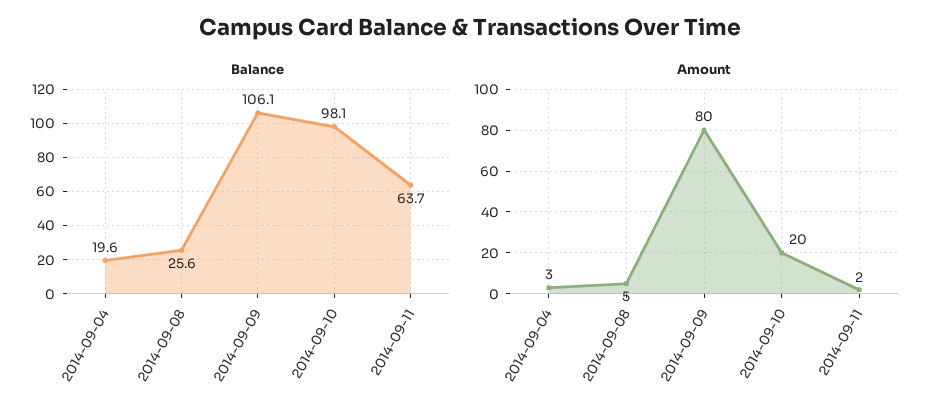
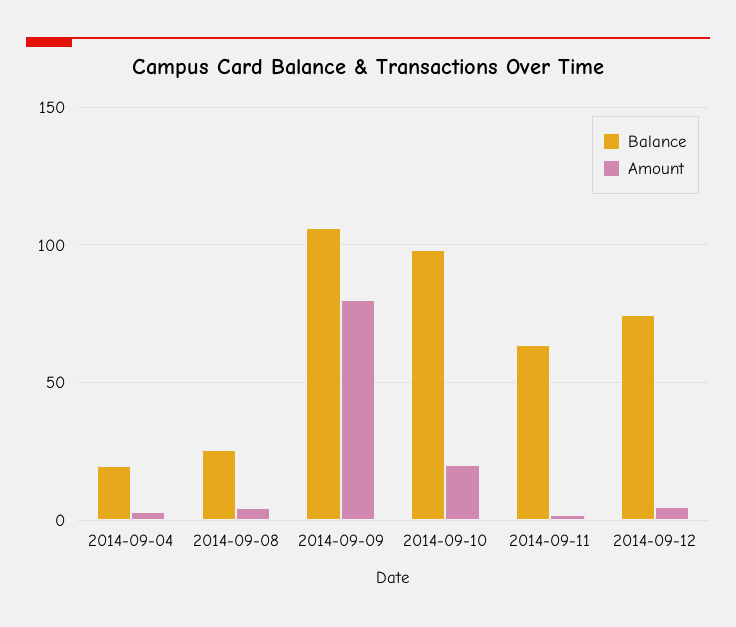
Balance, 2014-09-12: none -> 75
Amount, 2014-09-12: none -> 5

